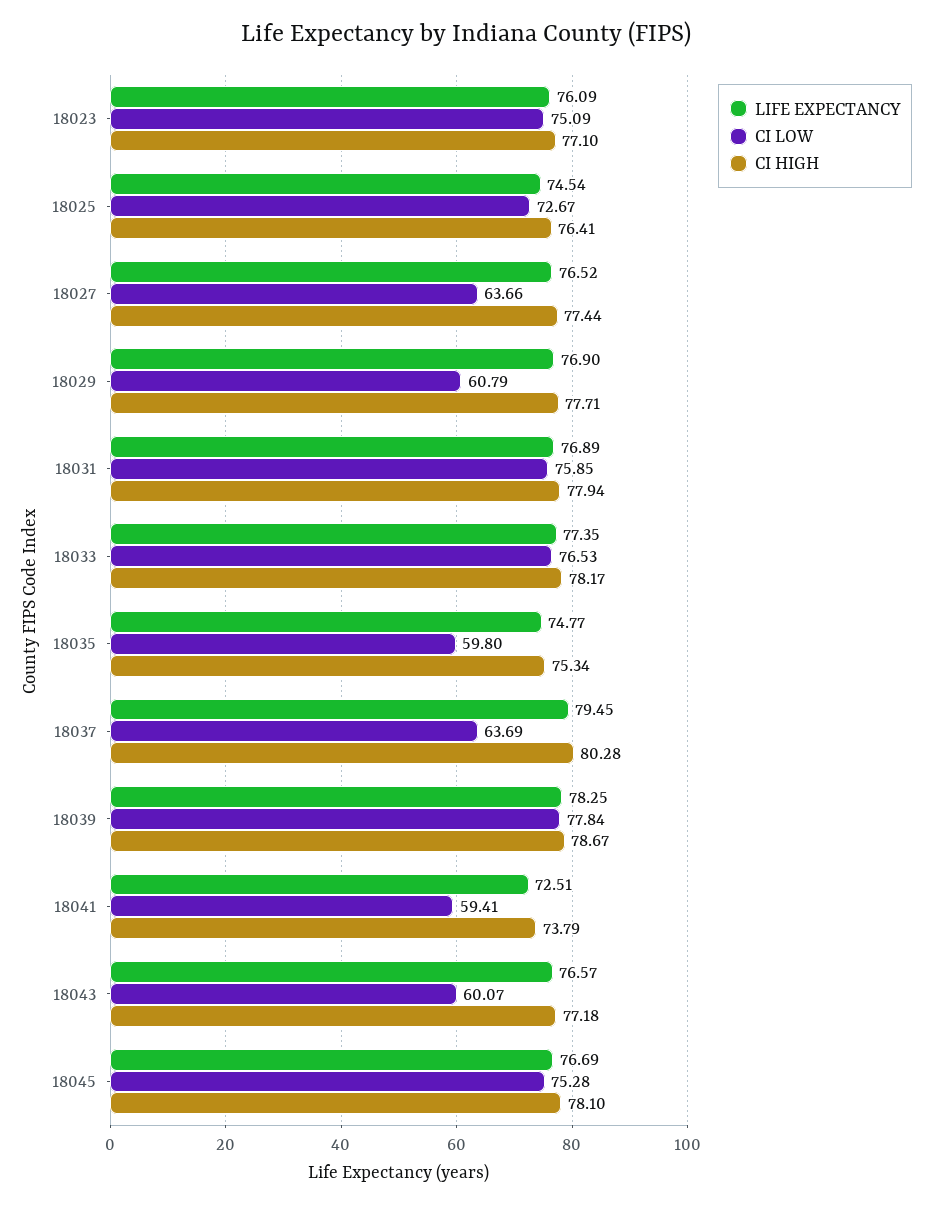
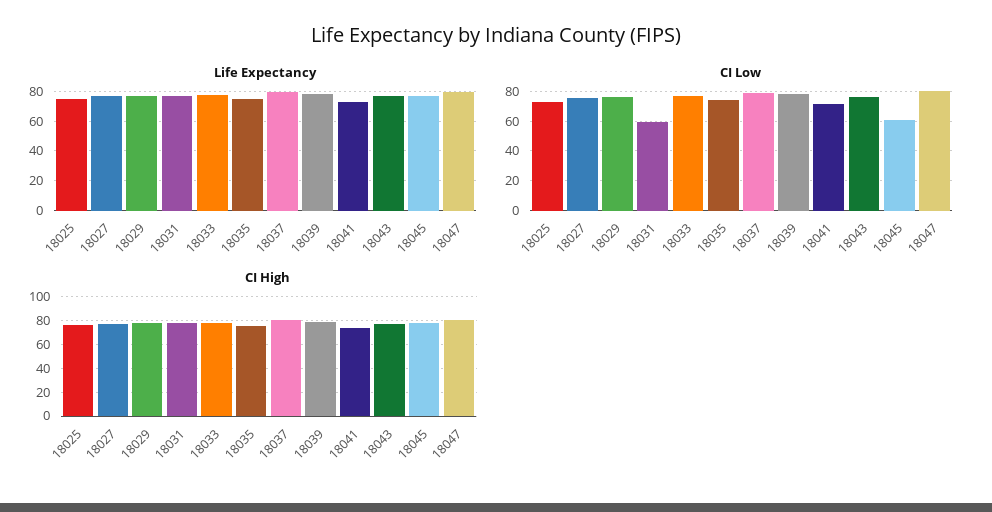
LIFE EXPECTANCY, 18023: 76.09 -> none
CI LOW, 18023: 75.09 -> none
CI HIGH, 18023: 77.1 -> none
CI LOW, 18027: 63.66 -> 75
CI LOW, 18029: 60.79 -> 75
CI LOW, 18031: 75.85 -> 60
CI LOW, 18035: 59.8 -> 75
CI LOW, 18037: 63.69 -> 80
CI LOW, 18041: 59.41 -> 70
CI LOW, 18043: 60.07 -> 75
CI LOW, 18045: 75.28 -> 60
LIFE EXPECTANCY, 18047: none -> 80
CI LOW, 18047: none -> 80
CI HIGH, 18047: none -> 80

